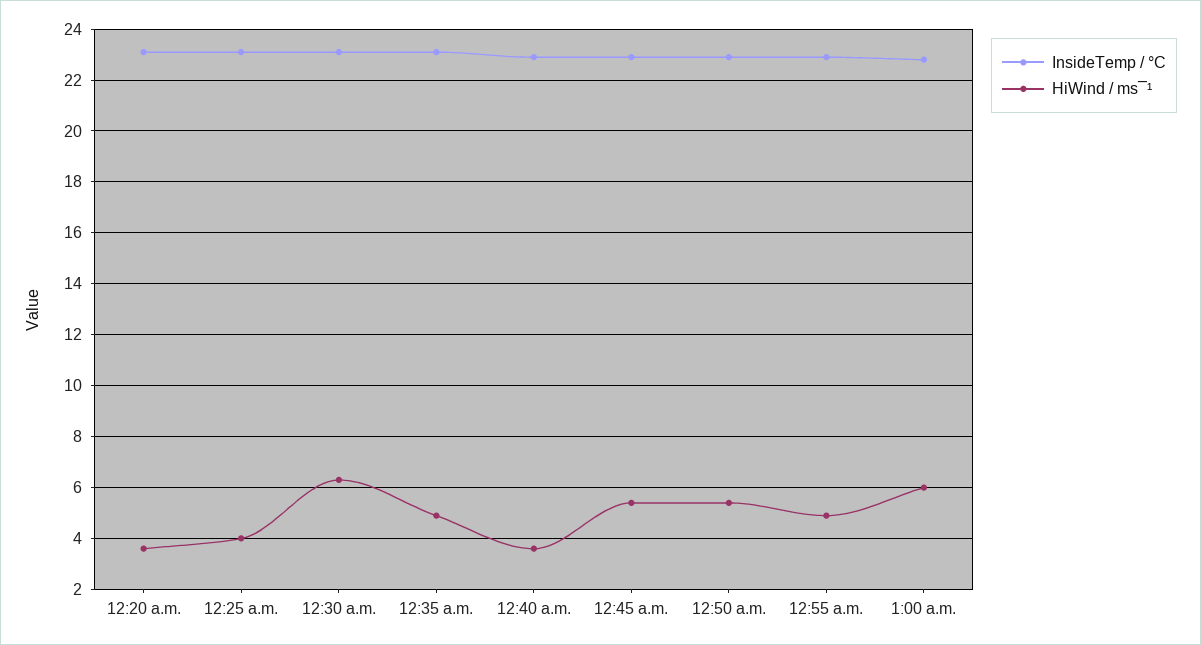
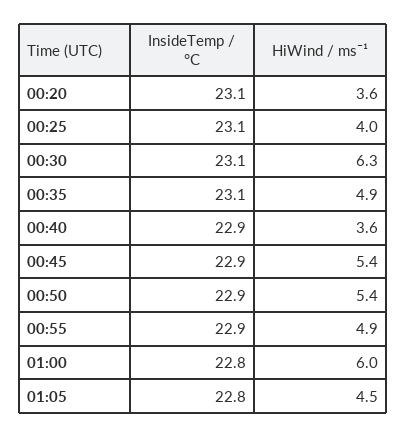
InsideTemp / °C, 01:05: none -> 22.8
HiWind / ms¯¹, 01:05: none -> 4.5

